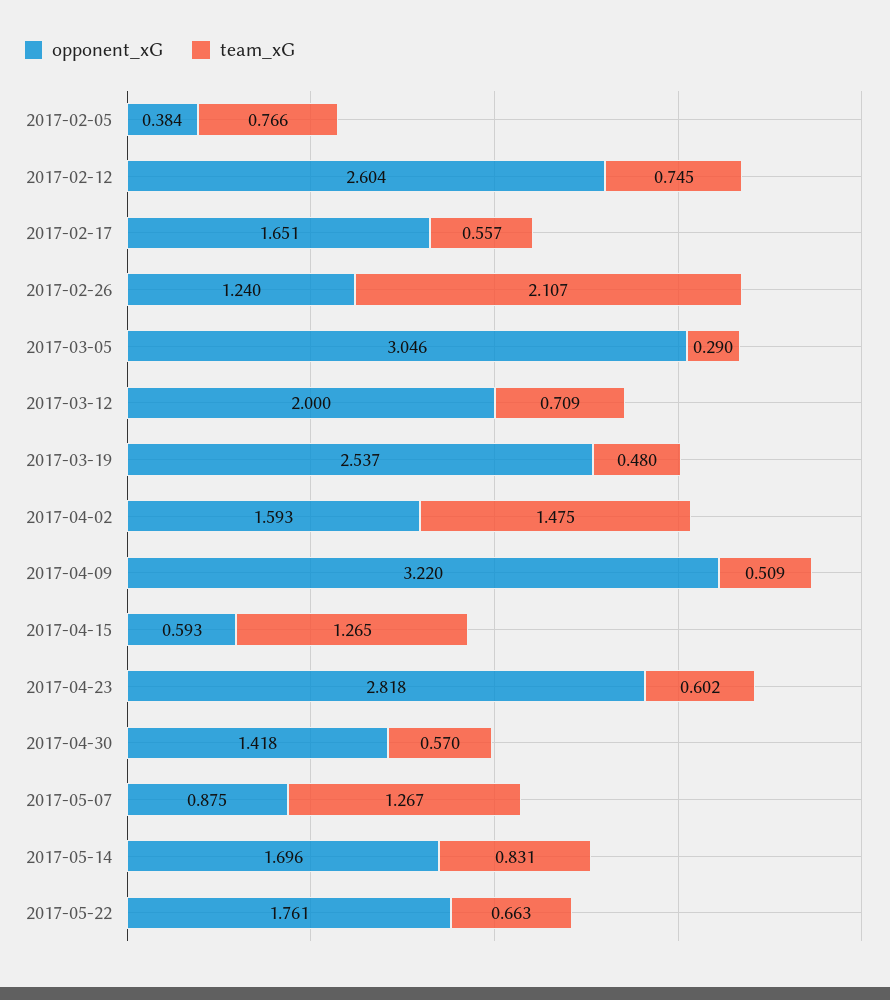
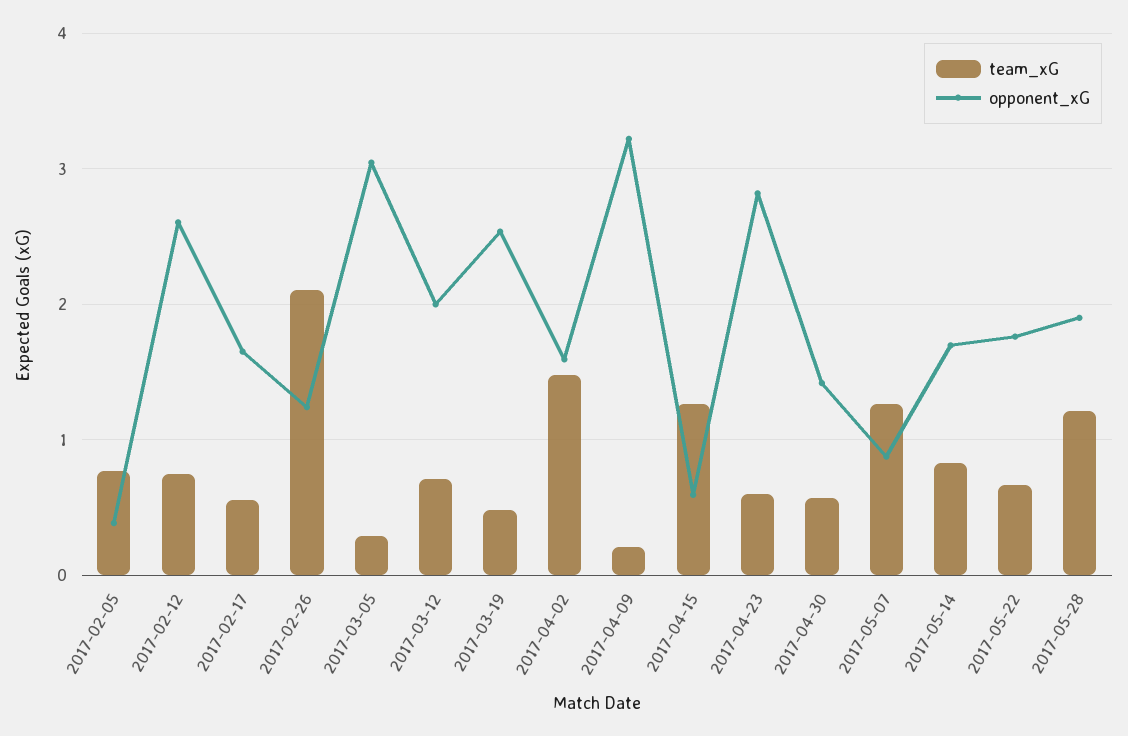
team_xG, 2017-04-09: 0.509 -> 0.2
team_xG, 2017-05-28: none -> 1.2
opponent_xG, 2017-05-28: none -> 1.9

